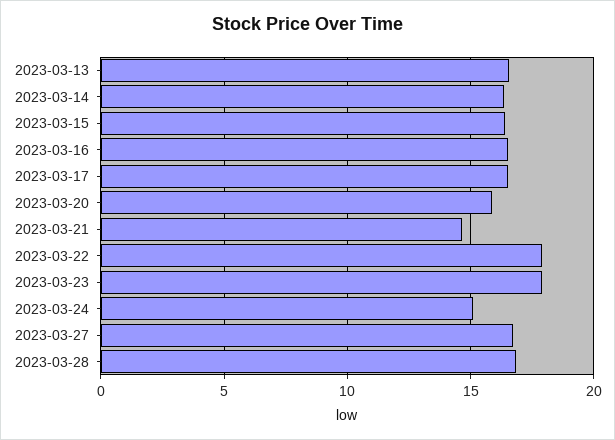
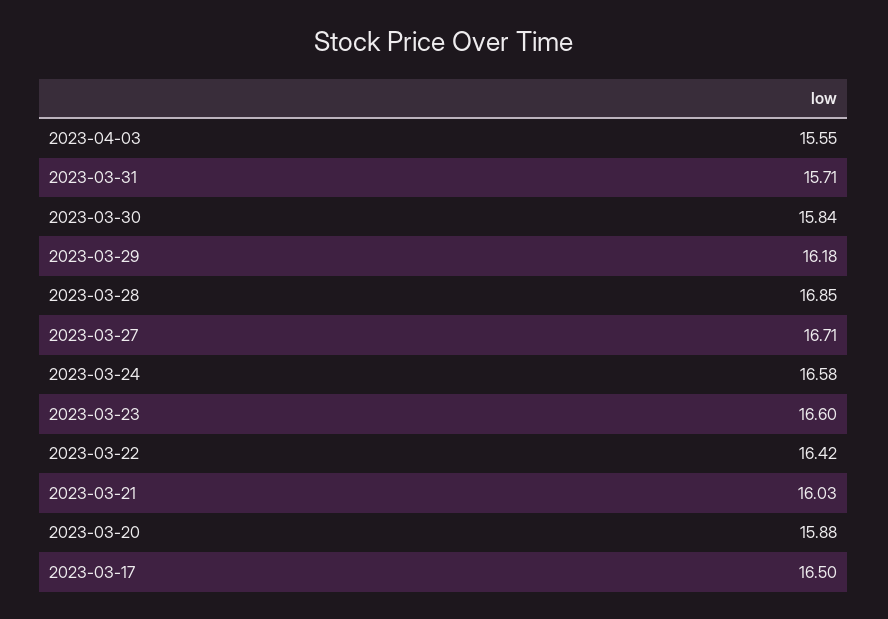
2023-03-13: 16.5 -> none
2023-03-14: 16.5 -> none
2023-03-15: 16.5 -> none
2023-03-16: 16.5 -> none
2023-03-21: 14.5 -> 16.03
2023-03-22: 18 -> 16.42
2023-03-23: 18 -> 16.6
2023-03-24: 15 -> 16.58
2023-04-03: none -> 15.55
2023-03-31: none -> 15.71
2023-03-30: none -> 15.84
2023-03-29: none -> 16.18

